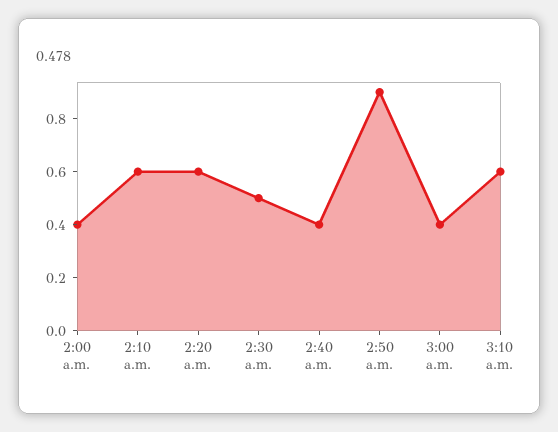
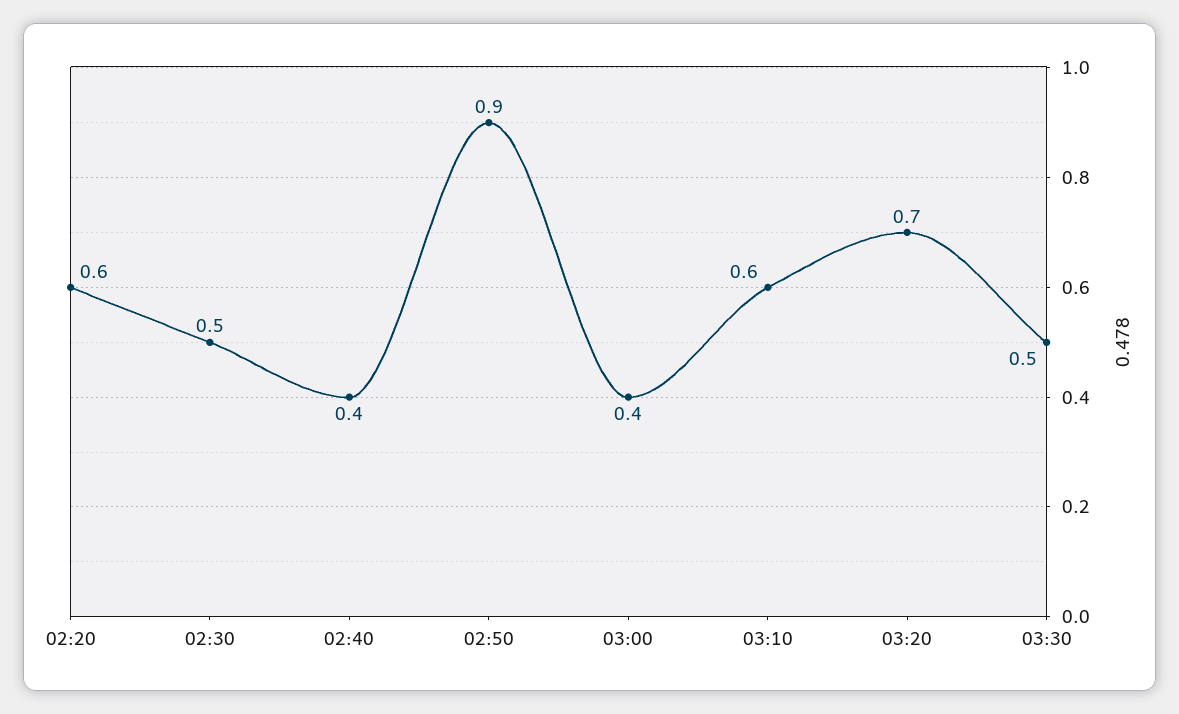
2:00 a.m.: 0.4 -> none
2:10 a.m.: 0.6 -> none
03:20: none -> 0.7
03:30: none -> 0.5

